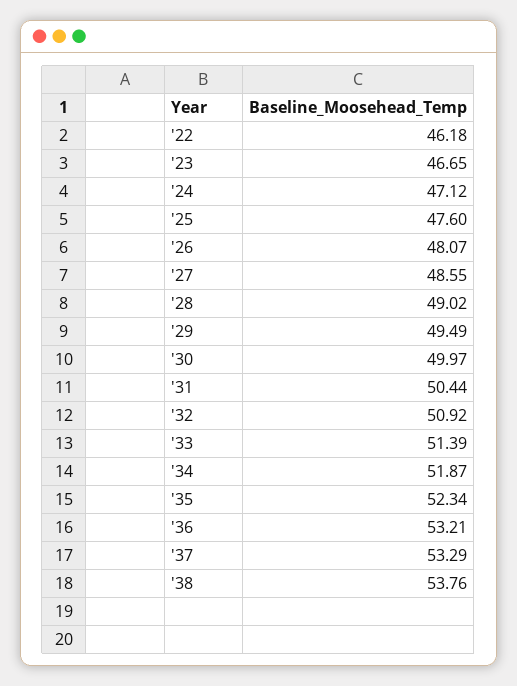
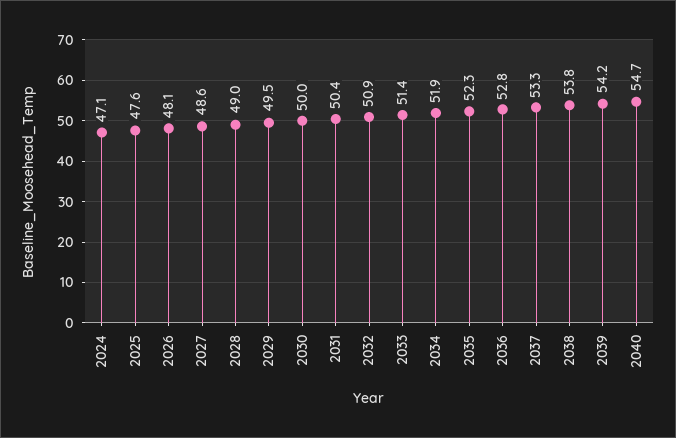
'22: 46.18 -> none
'23: 46.65 -> none
'36: 53.21 -> 52.8
2039: none -> 54.2
2040: none -> 54.7

